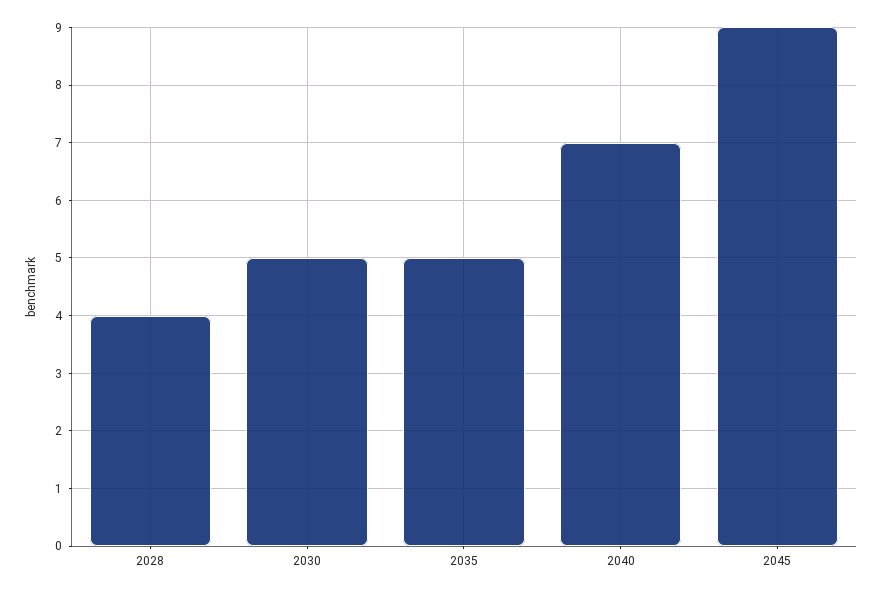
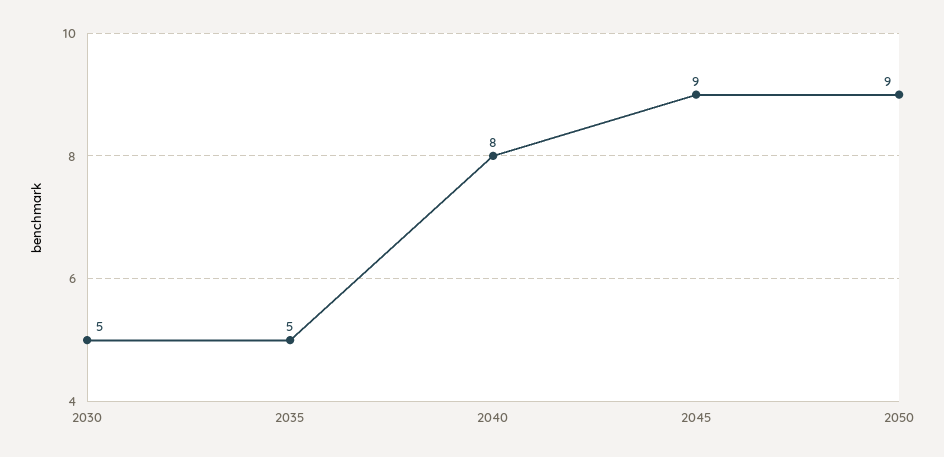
2028: 4 -> none
2040: 7 -> 8
2050: none -> 9

